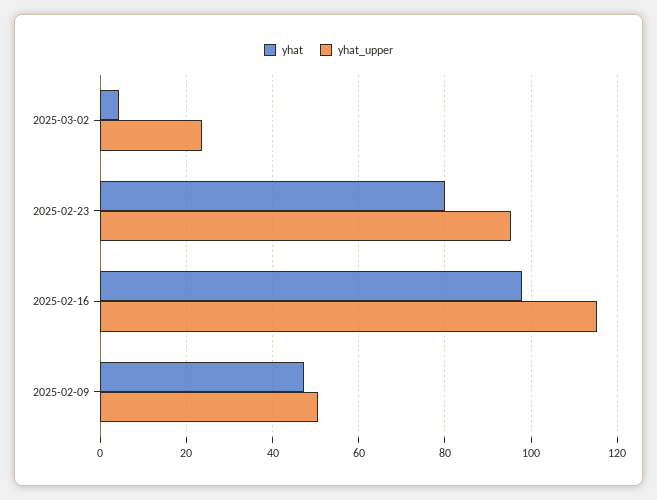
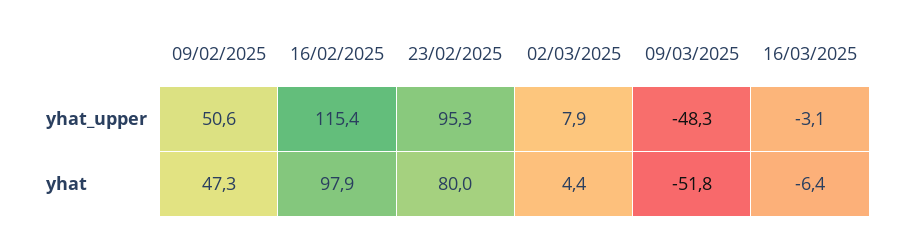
yhat_upper, 2025-03-02: 24 -> 7.9
yhat_upper, 09/03/2025: none -> -48.3
yhat_upper, 16/03/2025: none -> -3.1
yhat, 09/03/2025: none -> -51.8
yhat, 16/03/2025: none -> -6.4

